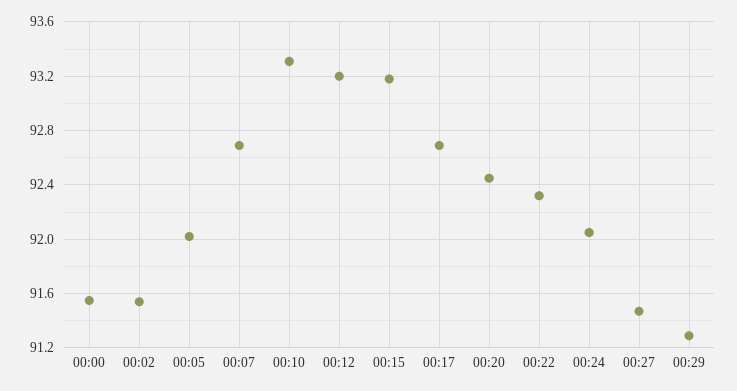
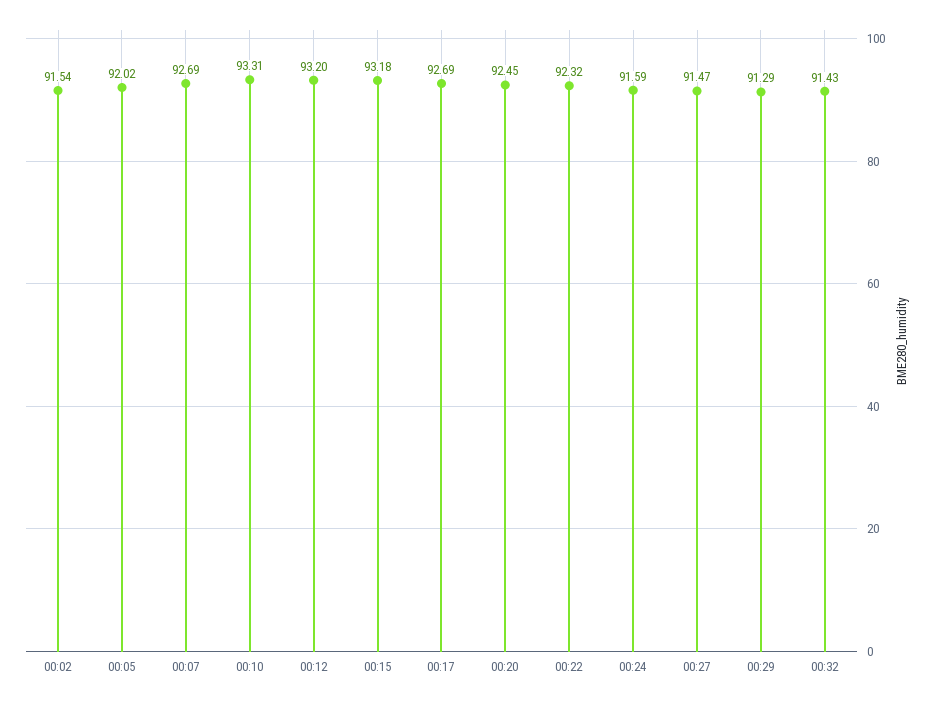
00:00: 91.55 -> none
00:24: 92.05 -> 91.59
00:32: none -> 91.43

